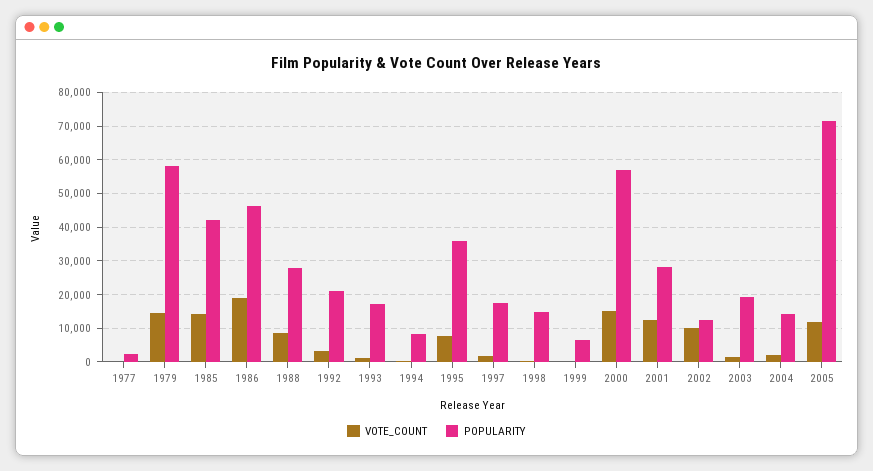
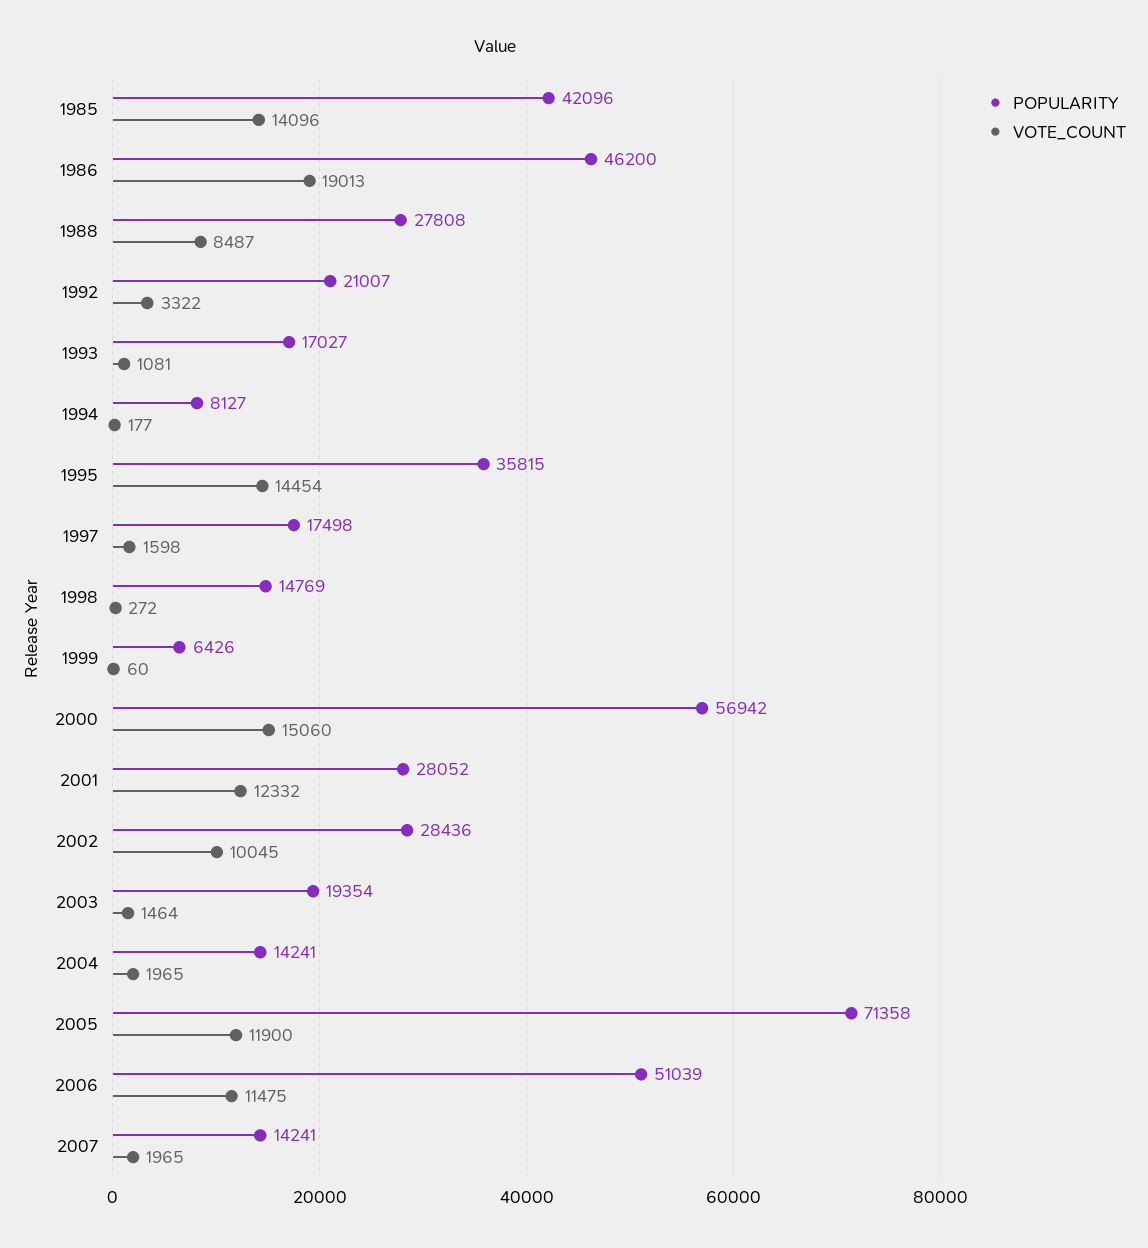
VOTE_COUNT, 1977: 0 -> none
POPULARITY, 1977: 2000 -> none
VOTE_COUNT, 1979: 14000 -> none
POPULARITY, 1979: 58000 -> none
VOTE_COUNT, 1995: 8000 -> 14454
POPULARITY, 2002: 12000 -> 28436
POPULARITY, 2006: none -> 51039
VOTE_COUNT, 2006: none -> 11475
POPULARITY, 2007: none -> 14241
VOTE_COUNT, 2007: none -> 1965

